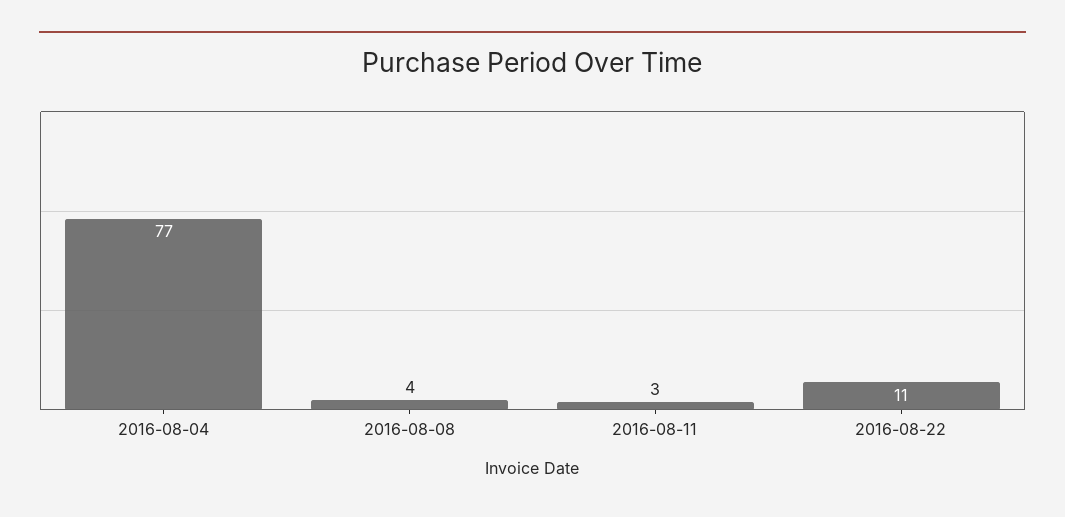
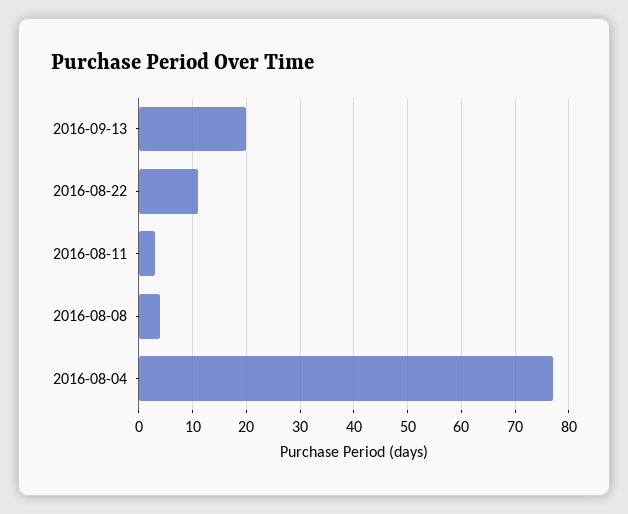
2016-09-13: none -> 20

